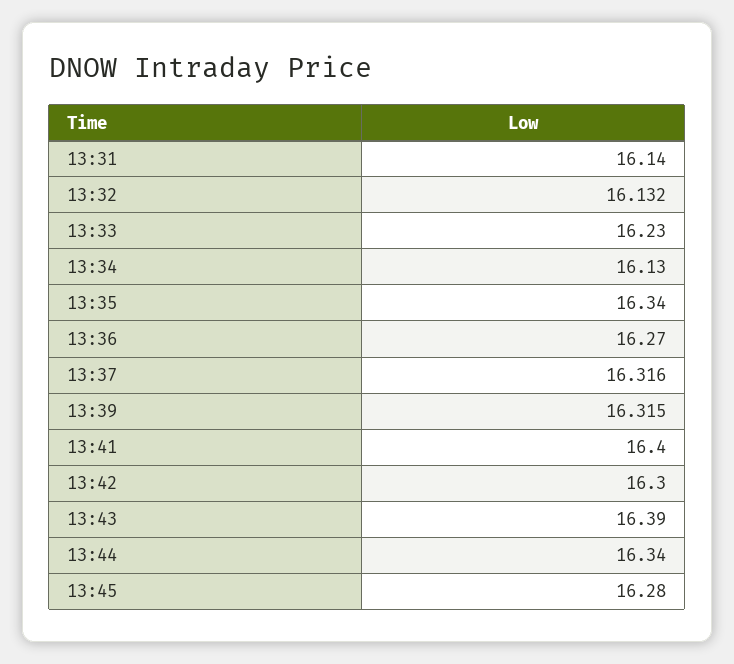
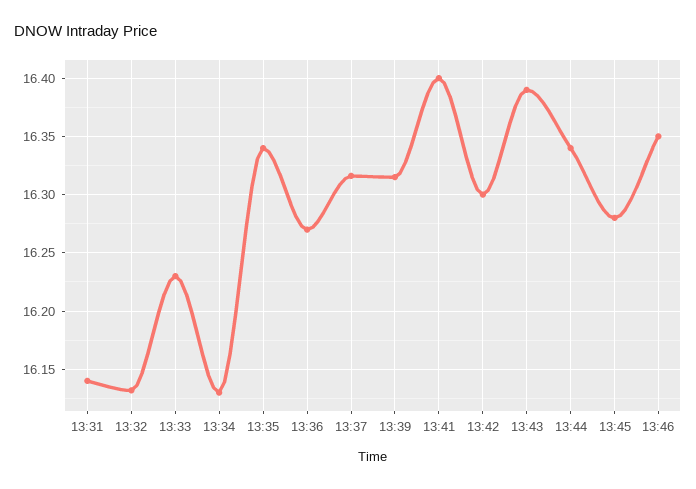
13:46: none -> 16.35

